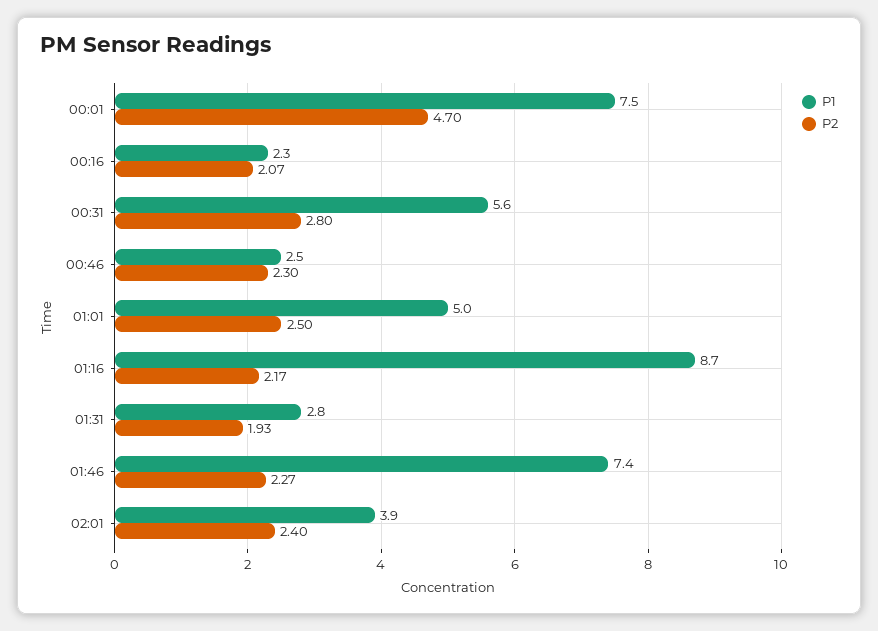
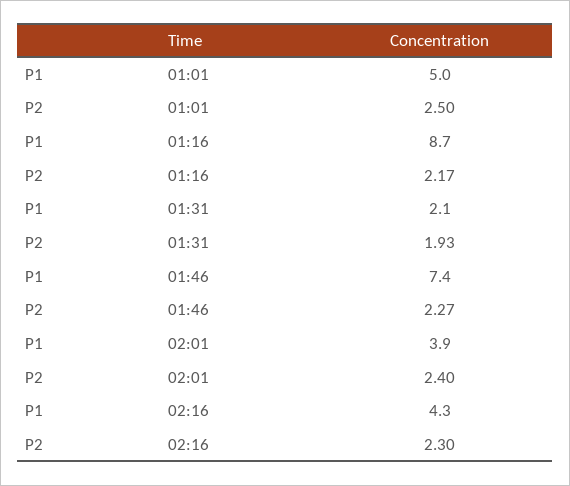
P1, 00:01: 7.5 -> none
P2, 00:01: 4.7 -> none
P1, 00:16: 2.3 -> none
P2, 00:16: 2.07 -> none
P1, 00:31: 5.6 -> none
P2, 00:31: 2.8 -> none
P1, 00:46: 2.5 -> none
P2, 00:46: 2.3 -> none
P1, 01:31: 2.8 -> 2.1
P1, 02:16: none -> 4.3
P2, 02:16: none -> 2.3

